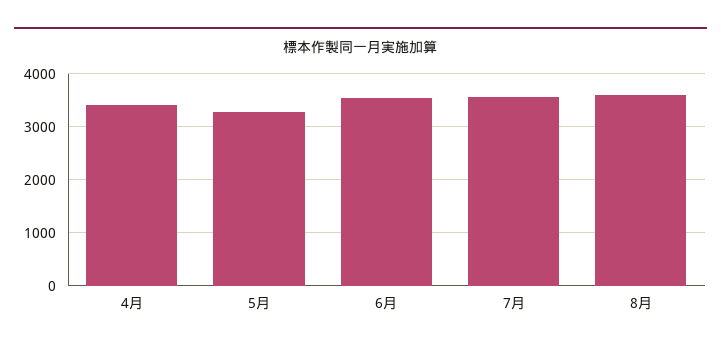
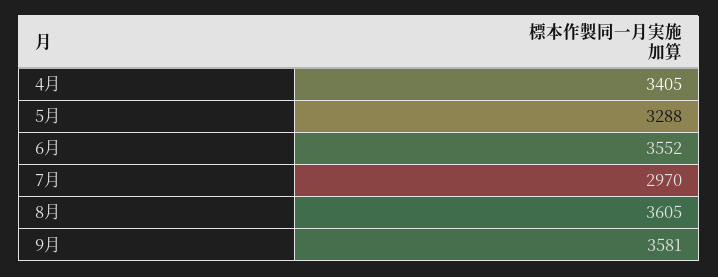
7月: 3600 -> 2970
9月: none -> 3581

